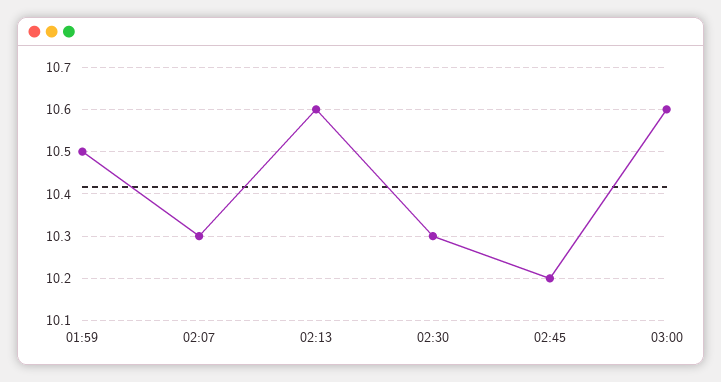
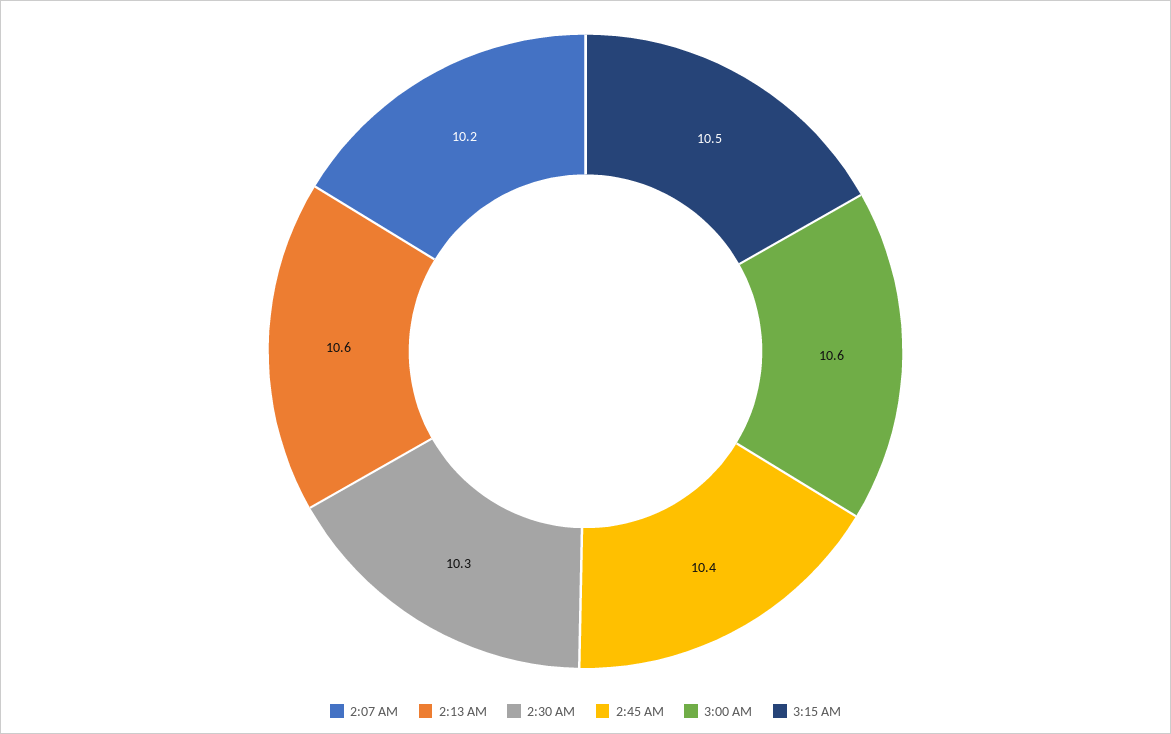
01:59: 10.5 -> none
02:07: 10.3 -> 10.2
02:45: 10.2 -> 10.4
3:15 AM: none -> 10.5

